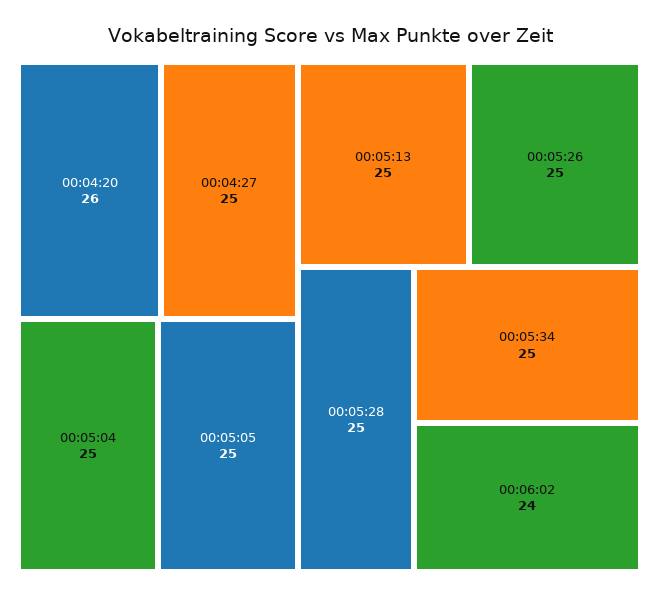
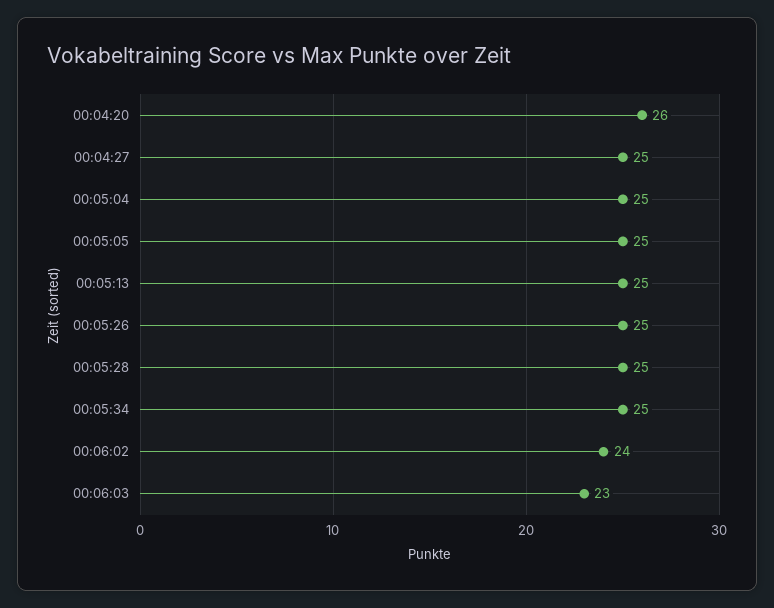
00:06:03: none -> 23

